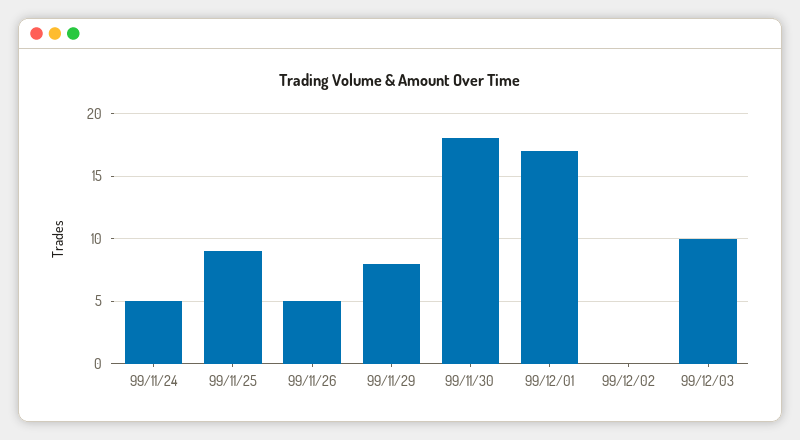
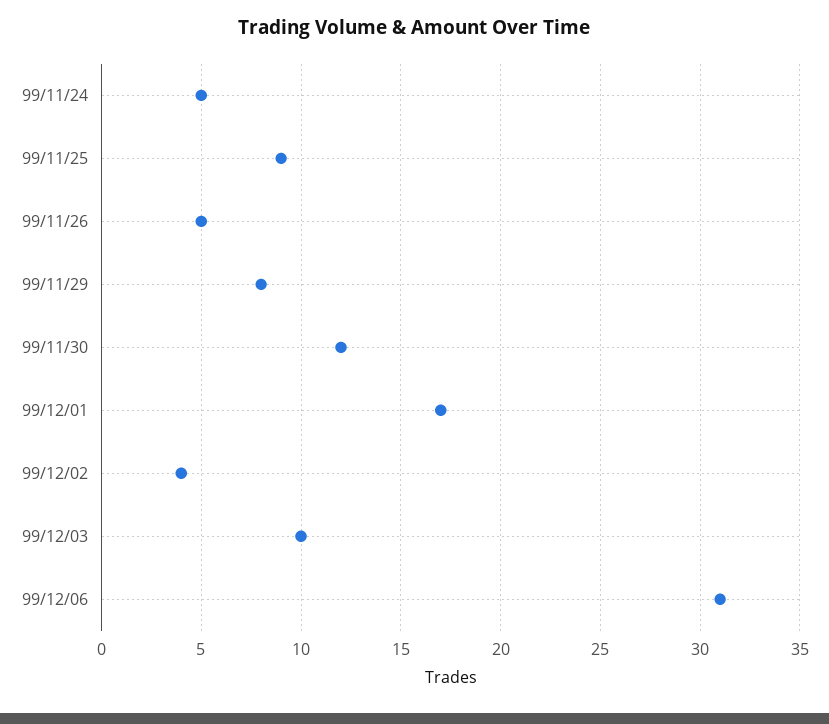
99/11/30: 18 -> 12
99/12/02: 0 -> 4
99/12/06: none -> 31

